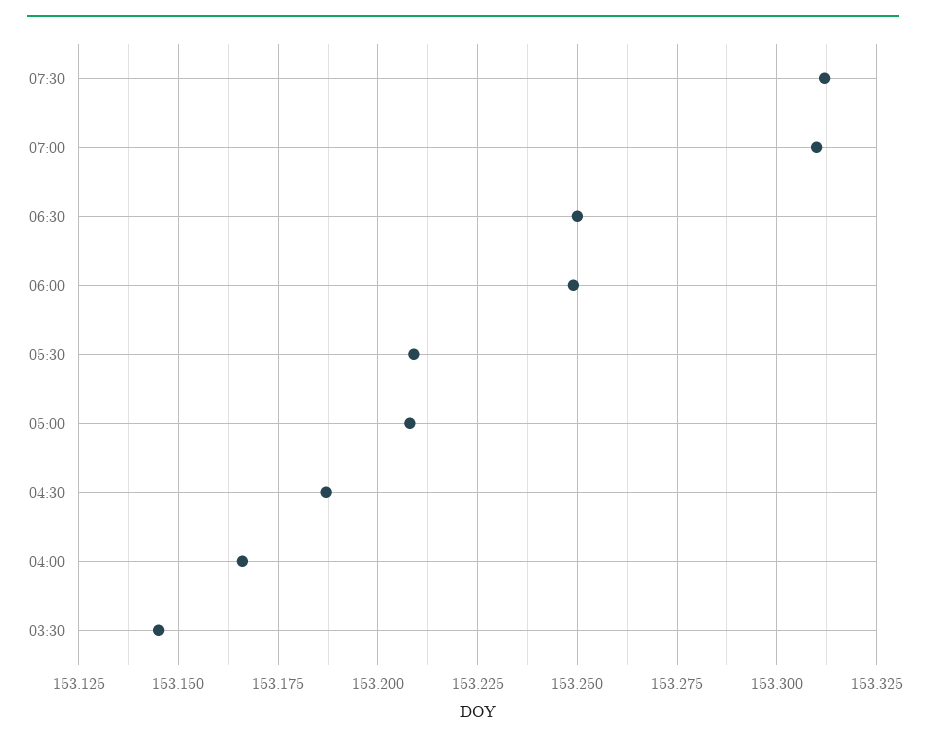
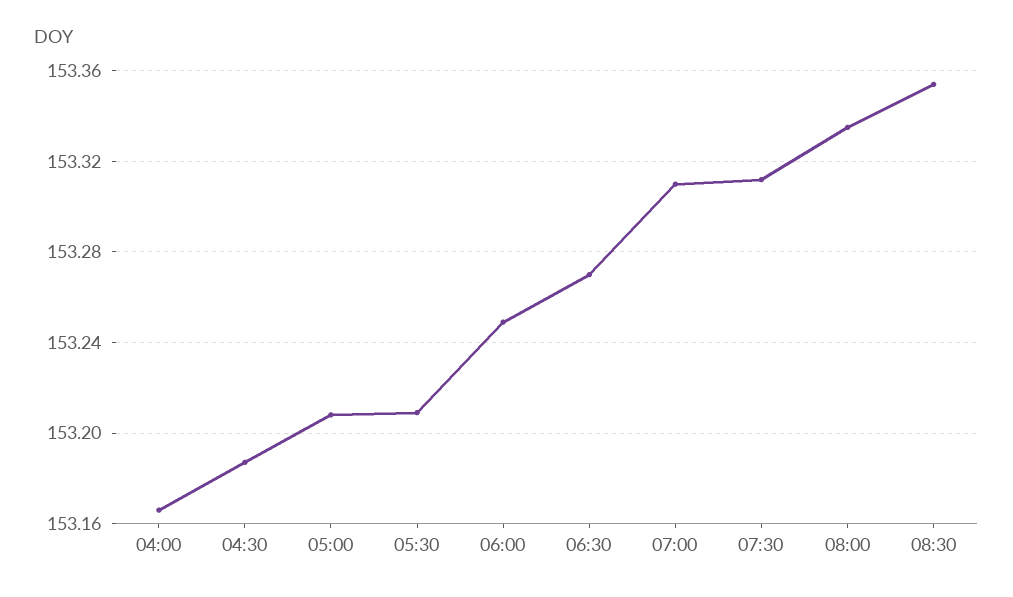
06:30: 153.25 -> 153.27
03:30: 153.145 -> none
08:00: none -> 153.335
08:30: none -> 153.355

